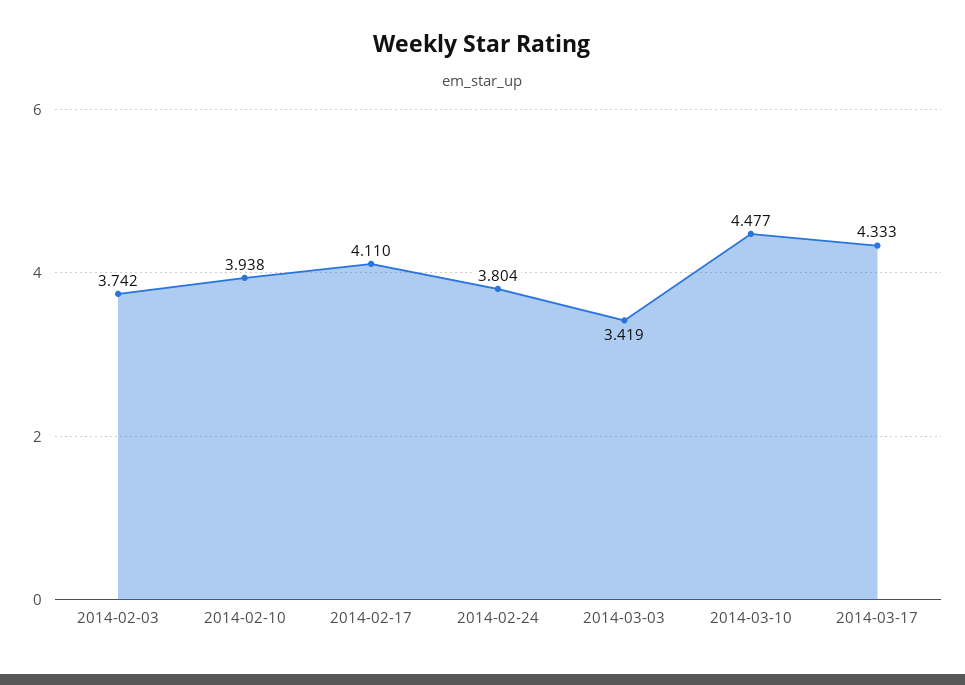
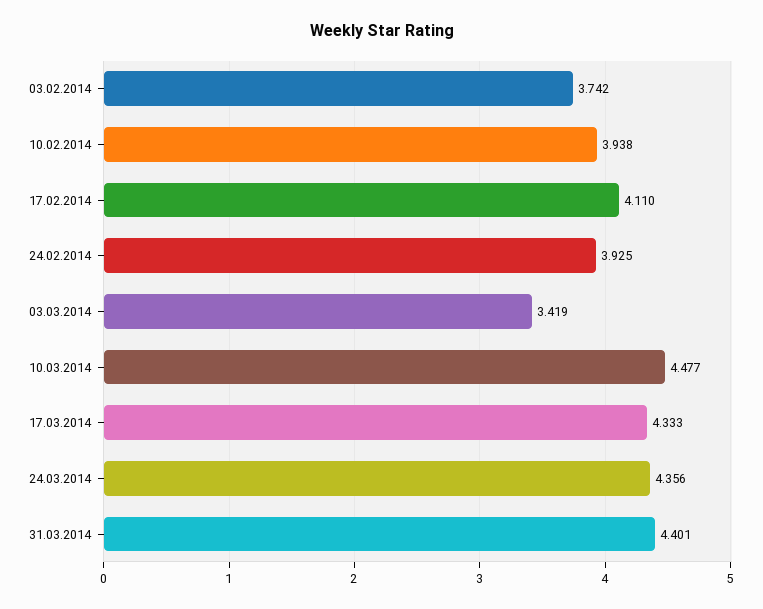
2014-02-24: 3.804 -> 3.925
24.03.2014: none -> 4.356
31.03.2014: none -> 4.401

